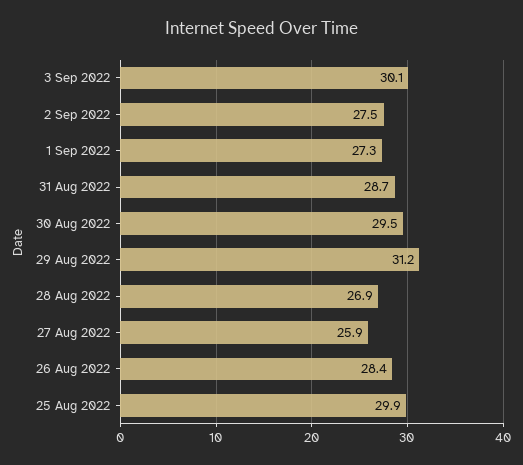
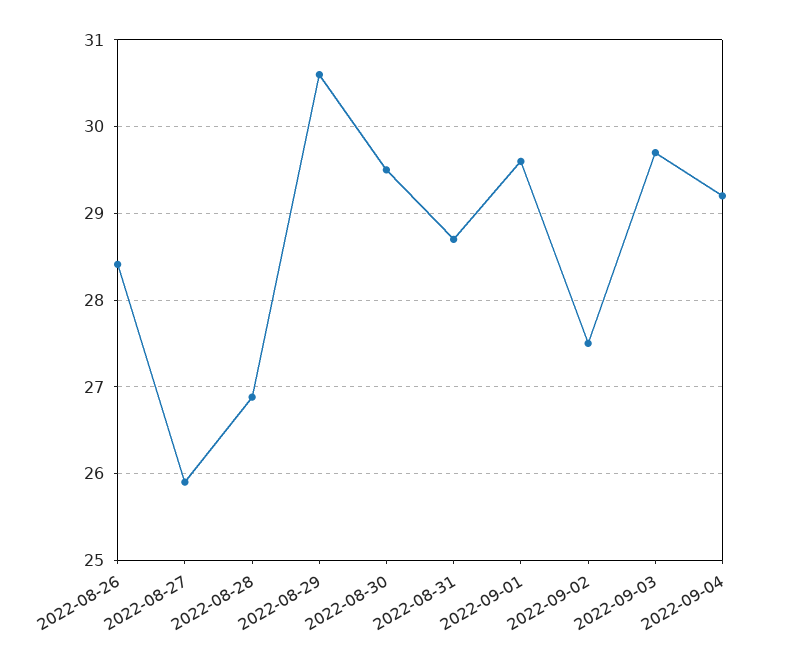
3 Sep 2022: 30.1 -> 29.7
1 Sep 2022: 27.3 -> 29.6
29 Aug 2022: 31.2 -> 30.6
25 Aug 2022: 29.9 -> none
2022-09-04: none -> 29.2

